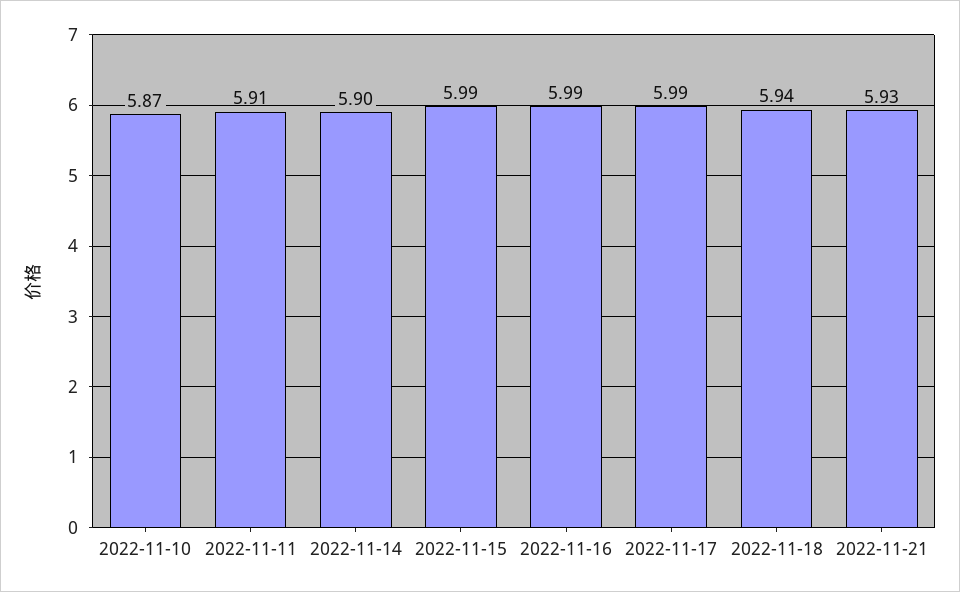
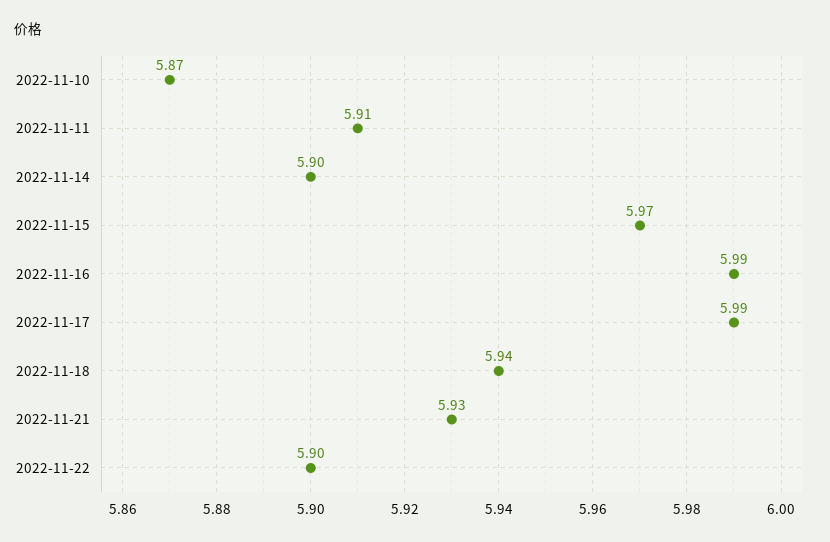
2022-11-15: 5.99 -> 5.97
2022-11-22: none -> 5.9

